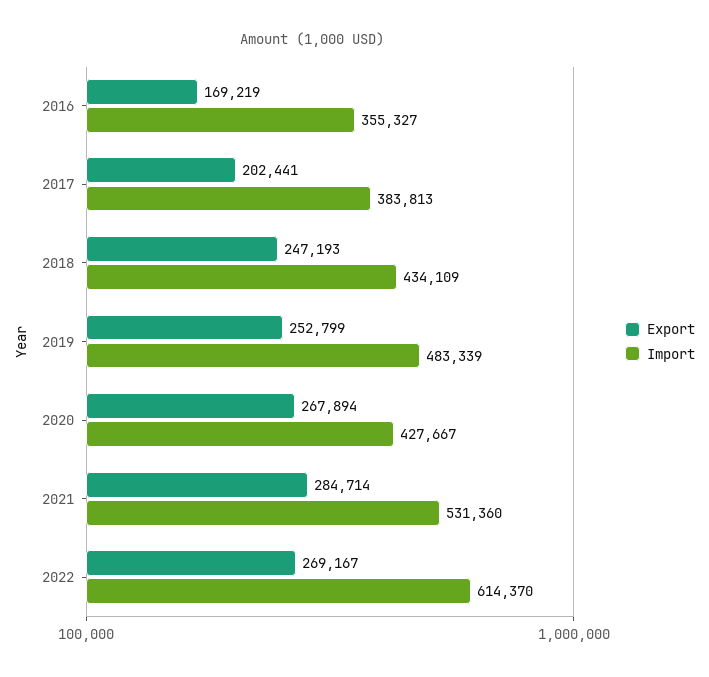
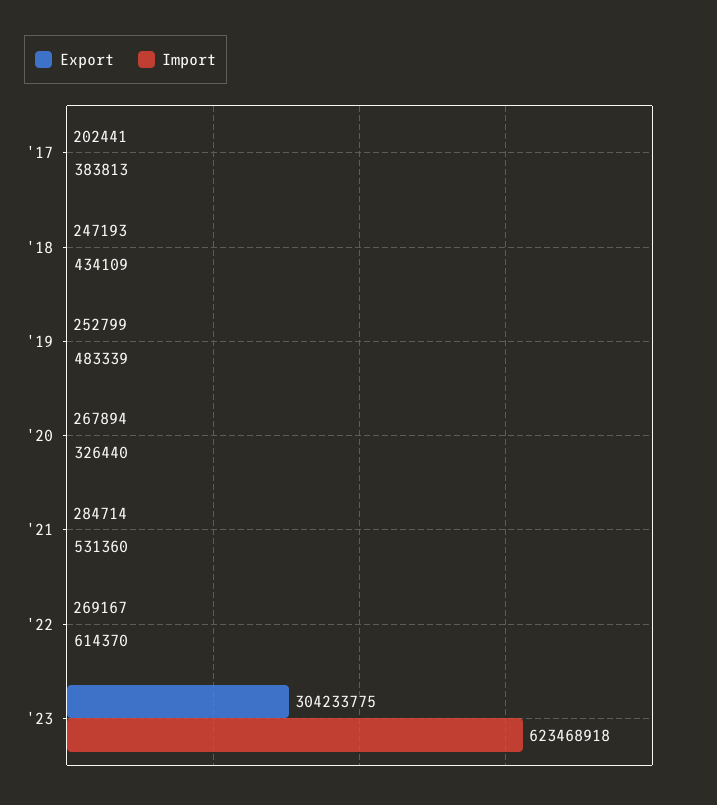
Export, 2016: 169219 -> none
Import, 2016: 355327 -> none
Import, 2020: 427667 -> 326440
Export, '23: none -> 304233775
Import, '23: none -> 623468918

